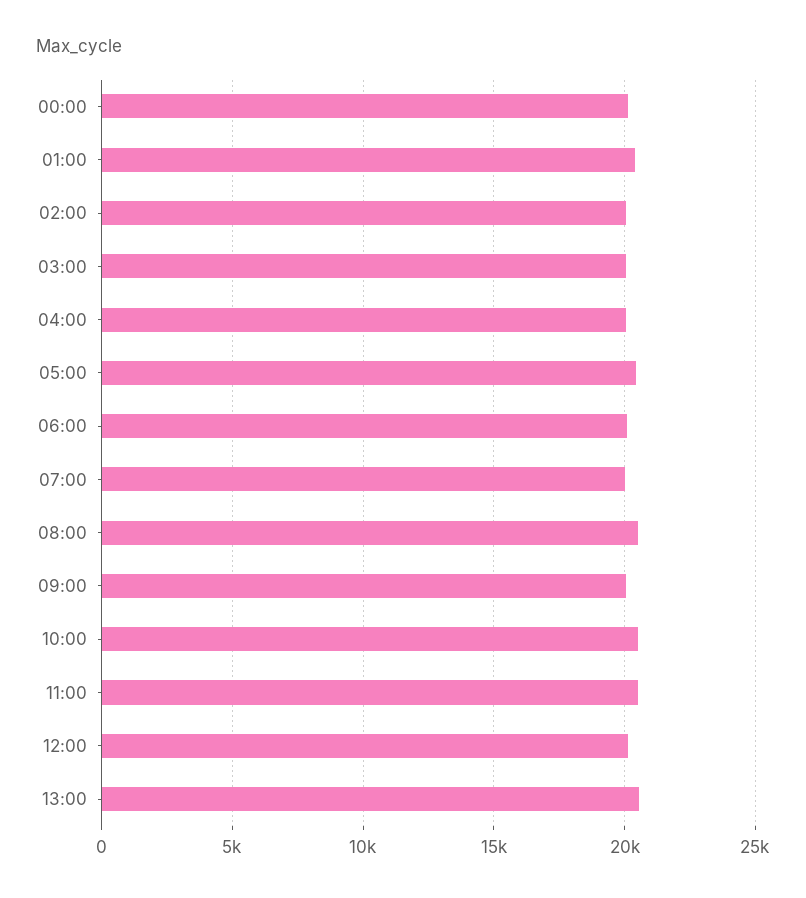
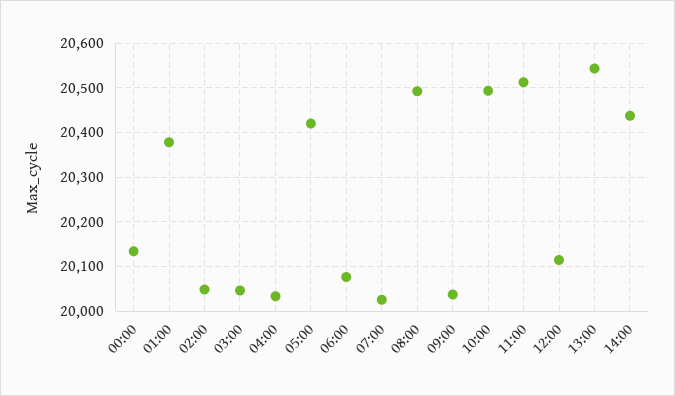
14:00: none -> 20440

